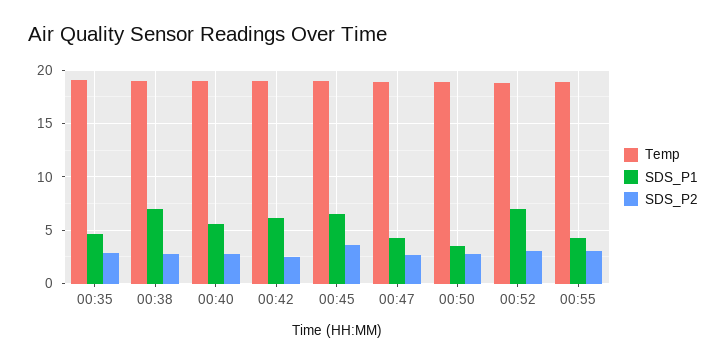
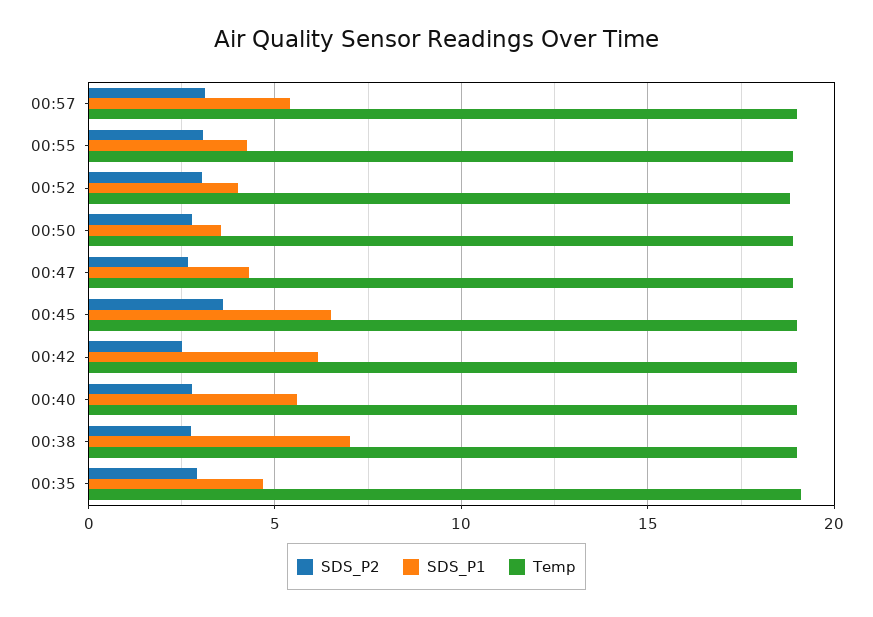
SDS_P1, 00:52: 7 -> 4
SDS_P2, 00:57: none -> 3
SDS_P1, 00:57: none -> 5.5
Temp, 00:57: none -> 19

